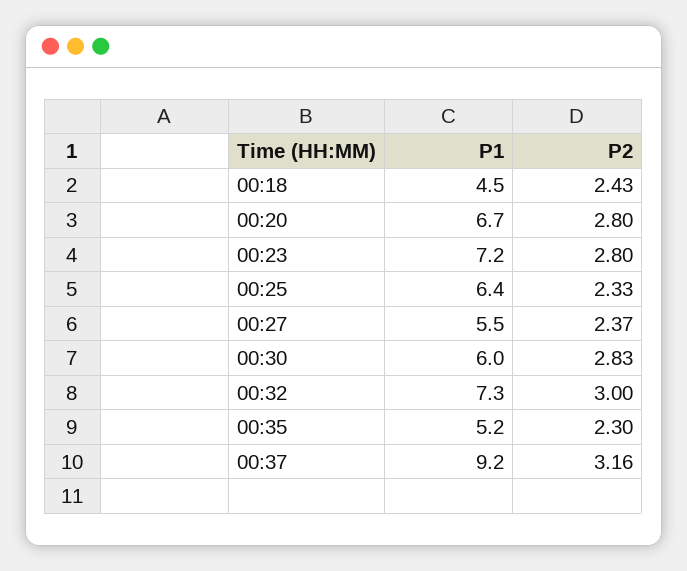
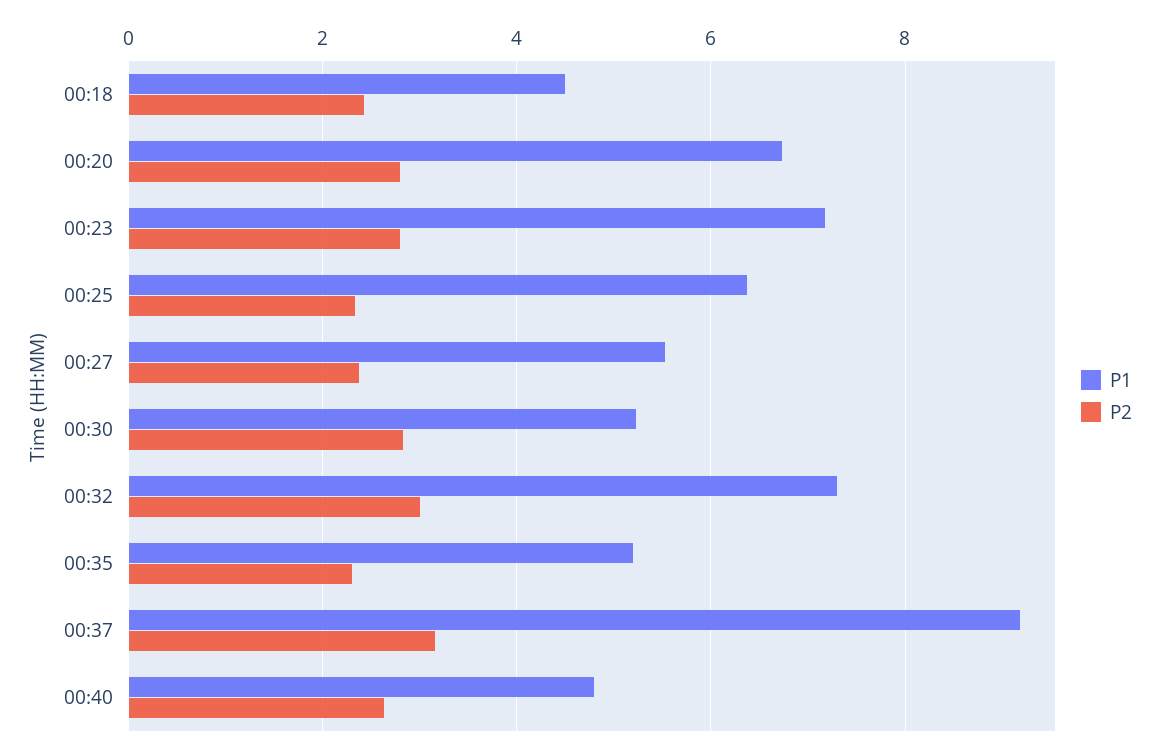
P1, 00:30: 6 -> 5.2
P1, 00:40: none -> 4.8
P2, 00:40: none -> 2.6

